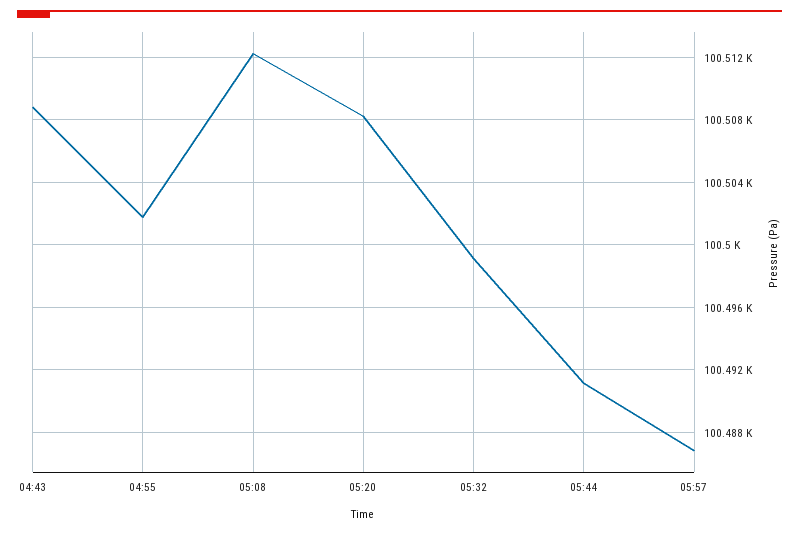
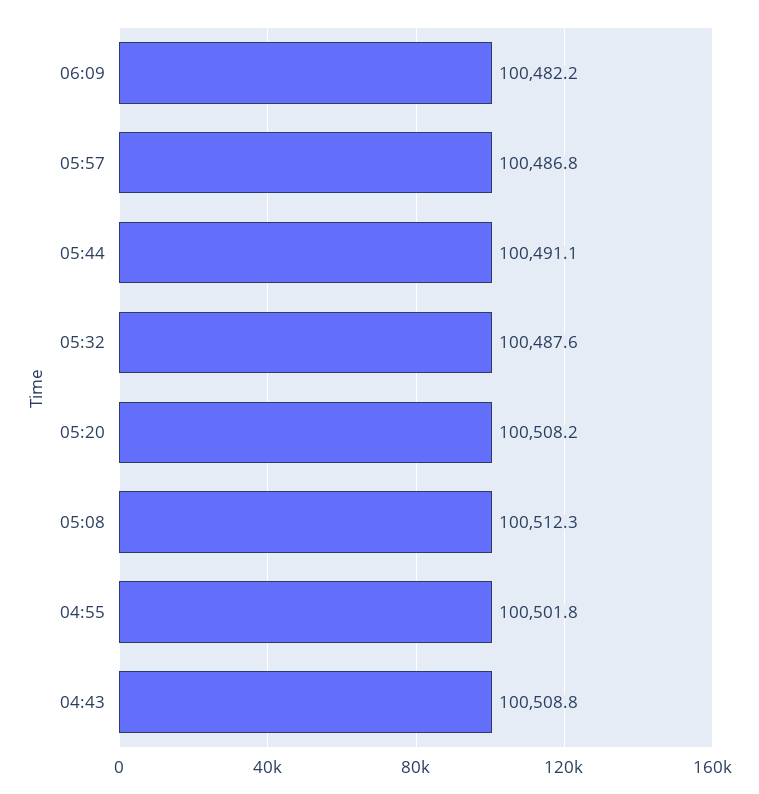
05:32: 100499 -> 100487.6
06:09: none -> 100482.2

